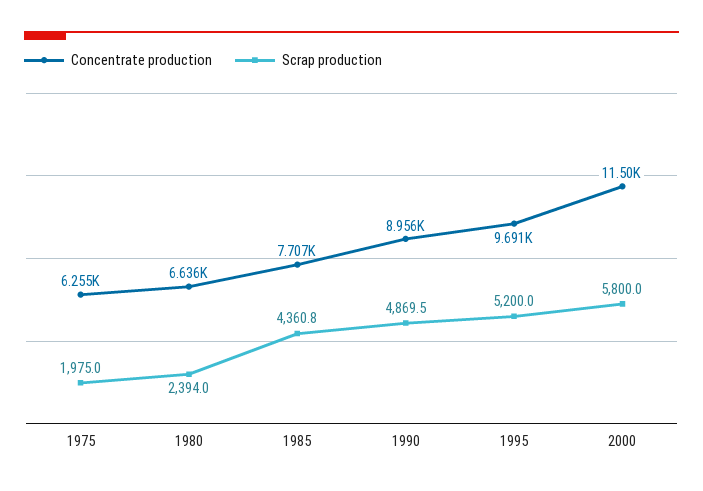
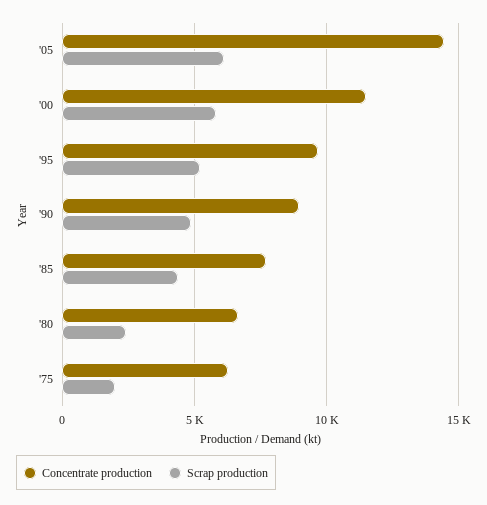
Concentrate production, '05: none -> 14500
Scrap production, '05: none -> 6000

